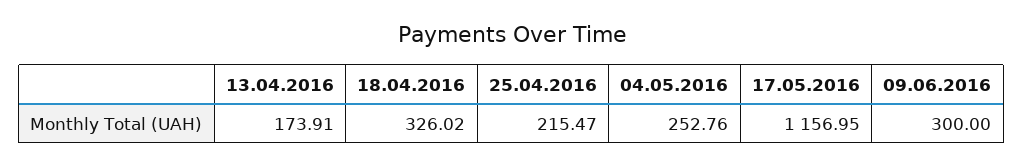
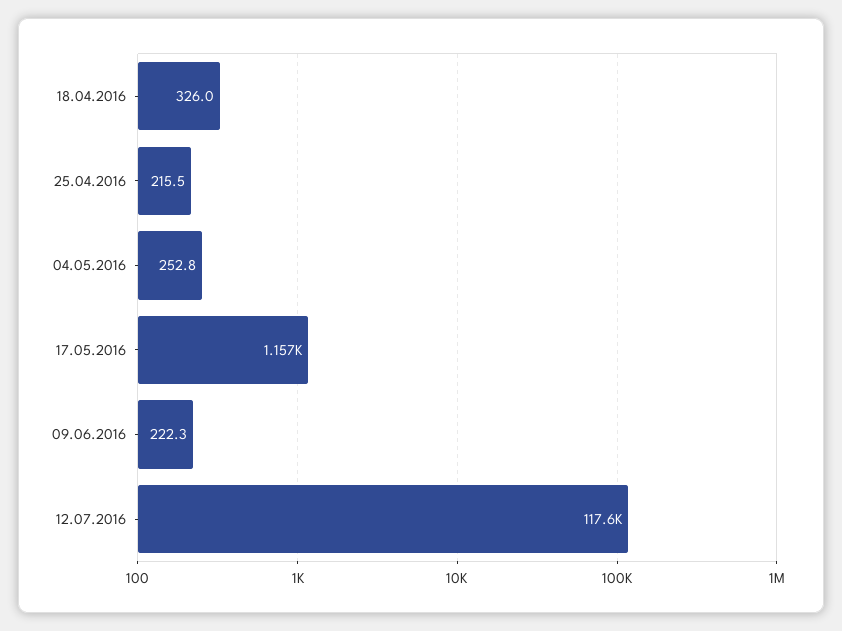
13.04.2016: 173.91 -> none
09.06.2016: 300 -> 222.3
12.07.2016: none -> 117600

